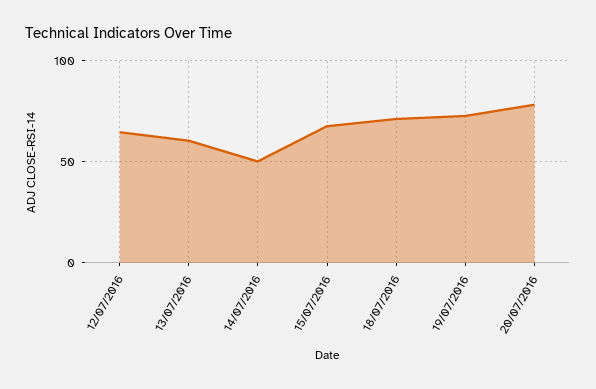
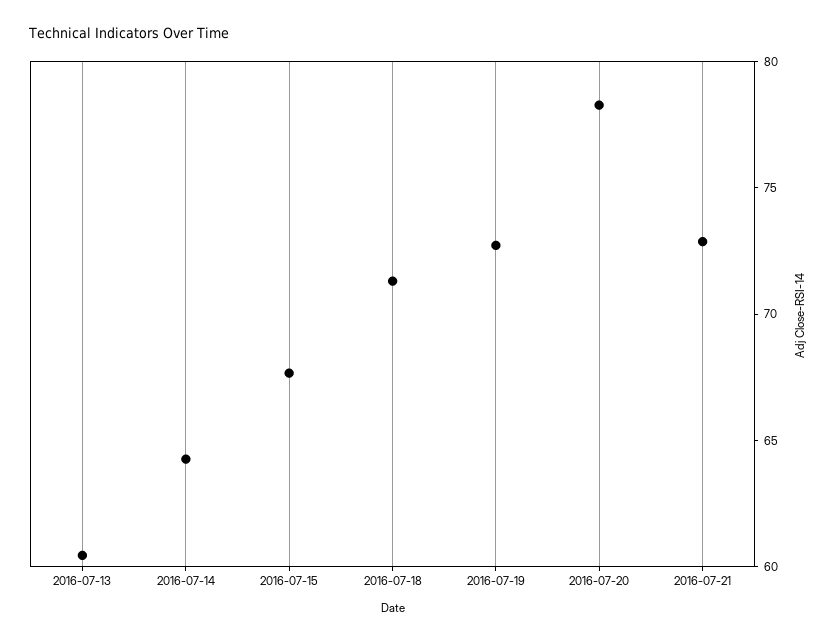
12/07/2016: 65 -> none
14/07/2016: 50 -> 64
2016-07-21: none -> 73

